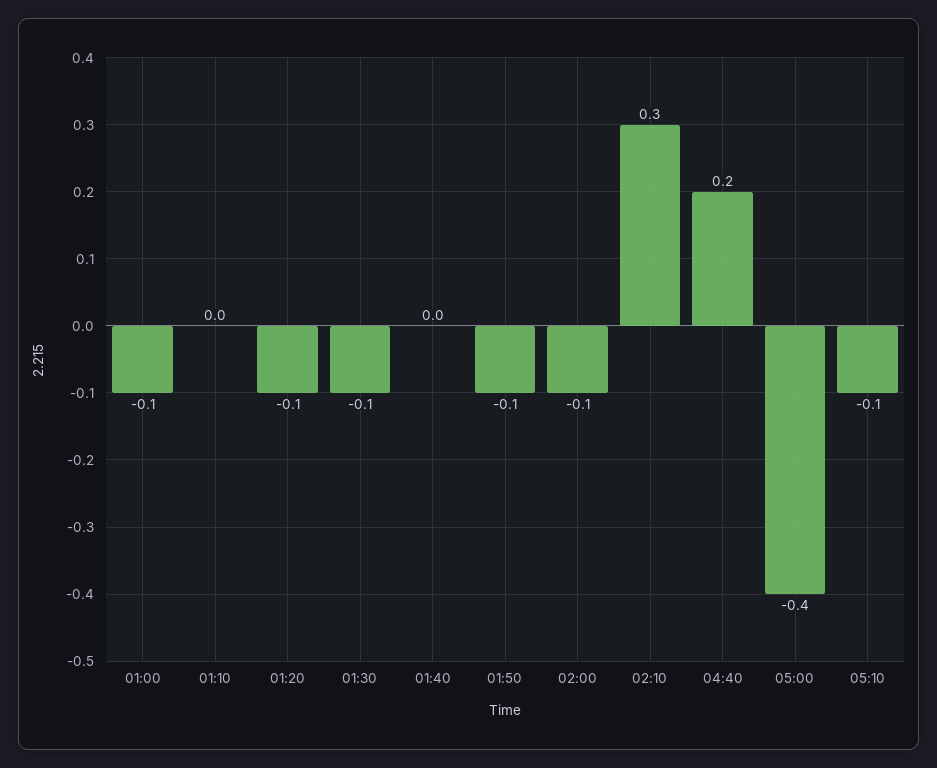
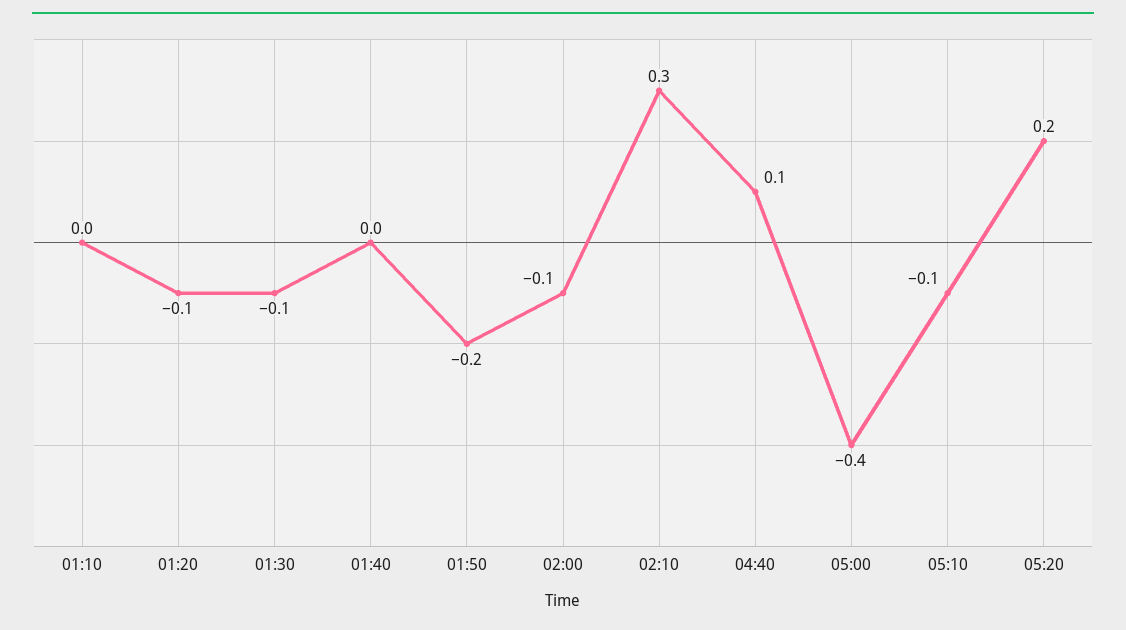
01:00: -0.1 -> none
01:50: -0.1 -> -0.2
04:40: 0.2 -> 0.1
05:20: none -> 0.2

